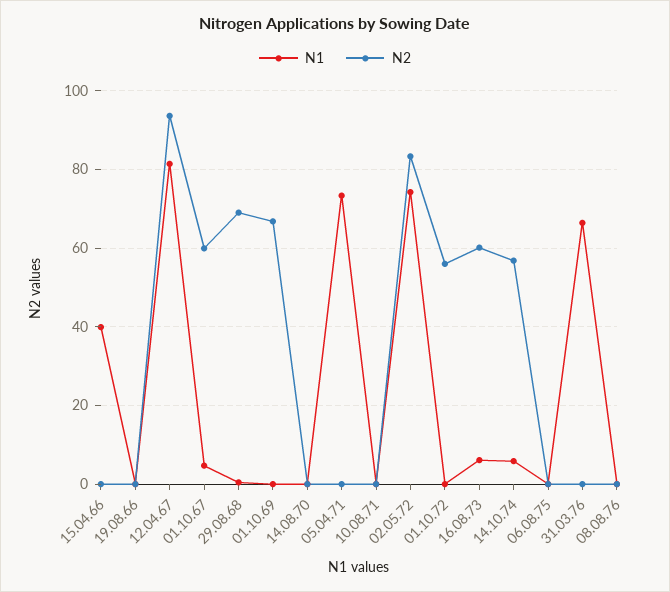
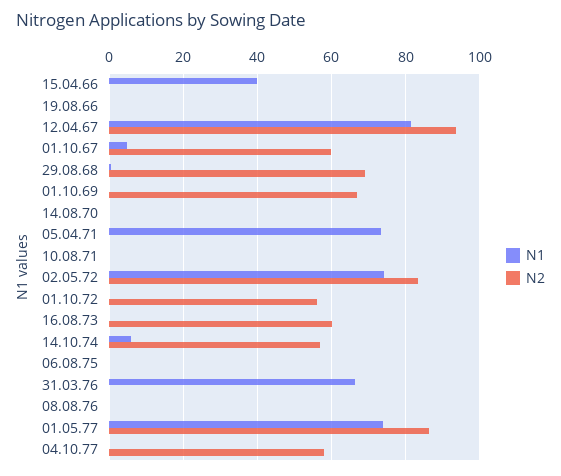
N1, 16.08.73: 6 -> 0
N1, 01.05.77: none -> 74
N2, 01.05.77: none -> 86
N1, 04.10.77: none -> 0
N2, 04.10.77: none -> 58

